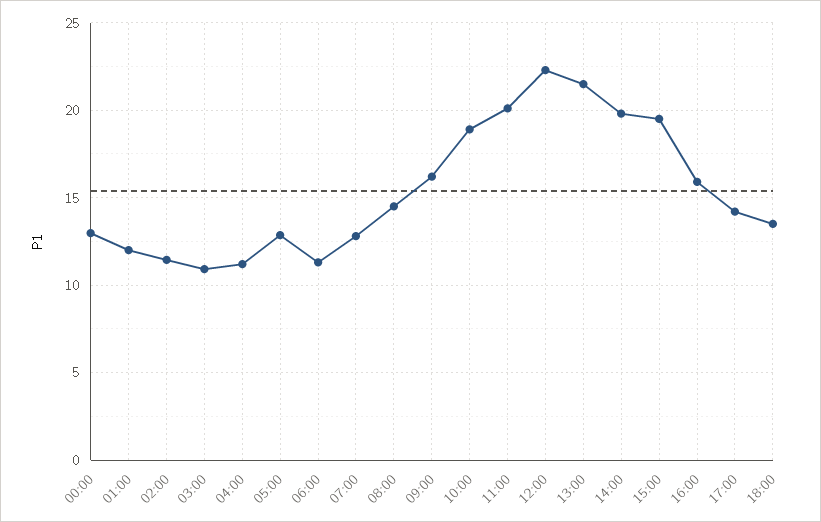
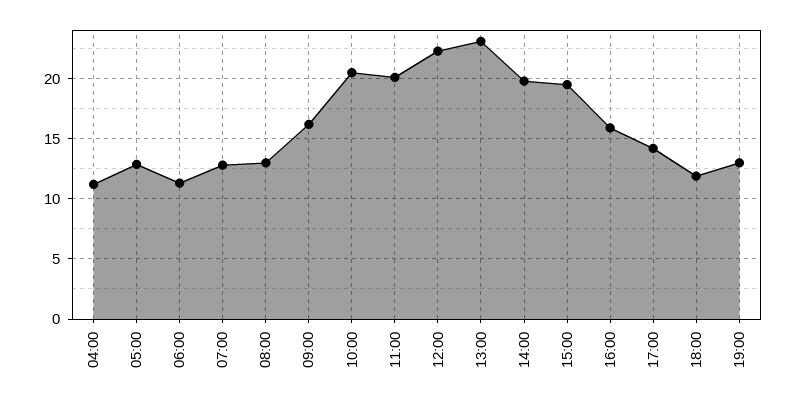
00:00: 13 -> none
01:00: 12 -> none
02:00: 11.5 -> none
03:00: 11 -> none
08:00: 14.5 -> 13
10:00: 19 -> 20.5
13:00: 21.5 -> 23
18:00: 13.5 -> 12
19:00: none -> 13

